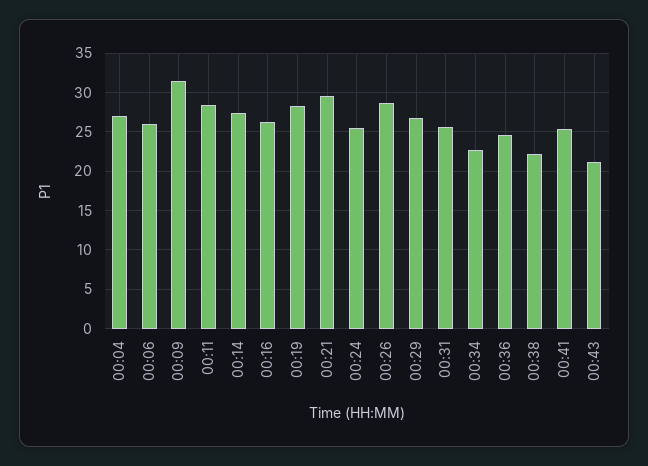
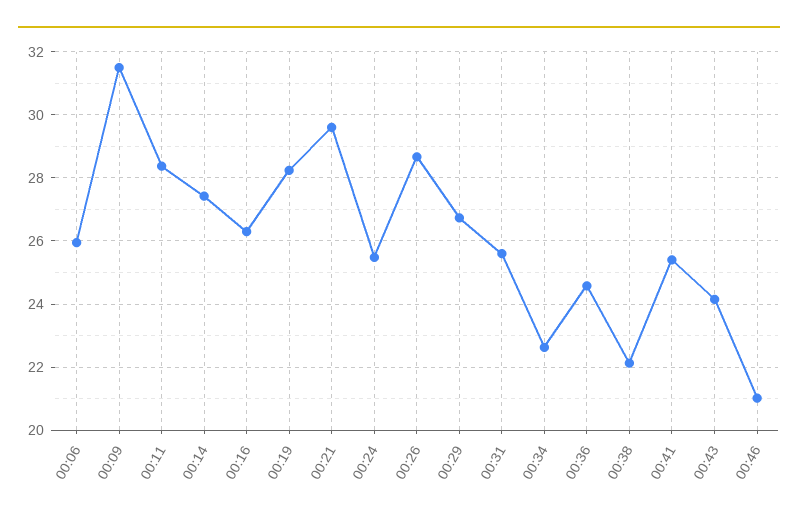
00:04: 27 -> none
00:43: 21 -> 24.2
00:46: none -> 21

